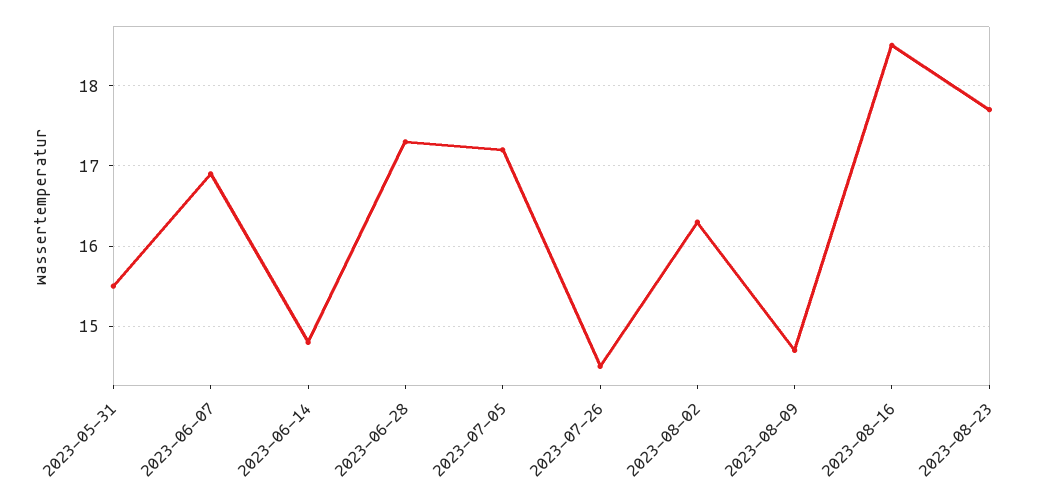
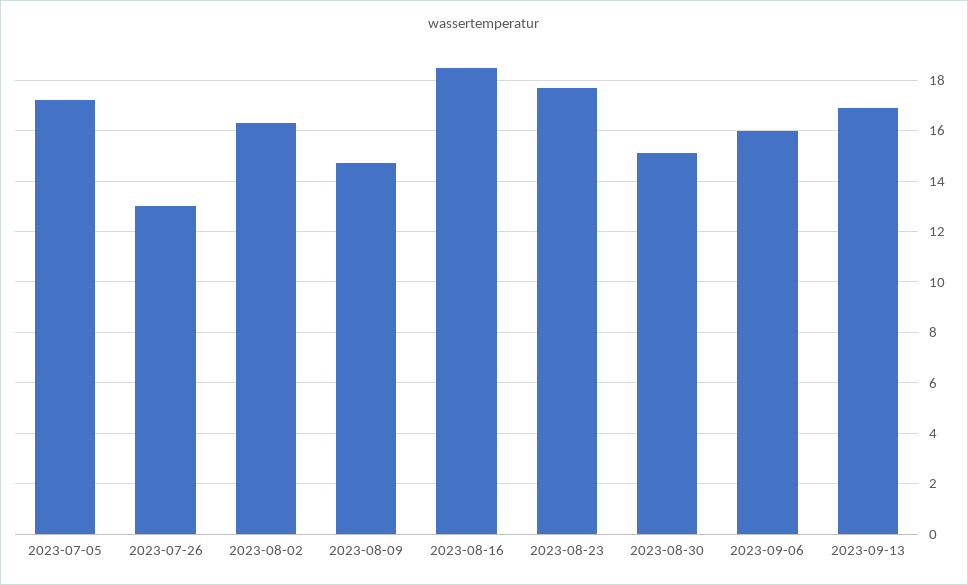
2023-05-31: 15.5 -> none
2023-06-07: 16.9 -> none
2023-06-14: 14.8 -> none
2023-06-28: 17.3 -> none
2023-07-26: 14.5 -> 13
2023-08-30: none -> 15
2023-09-06: none -> 16
2023-09-13: none -> 17

